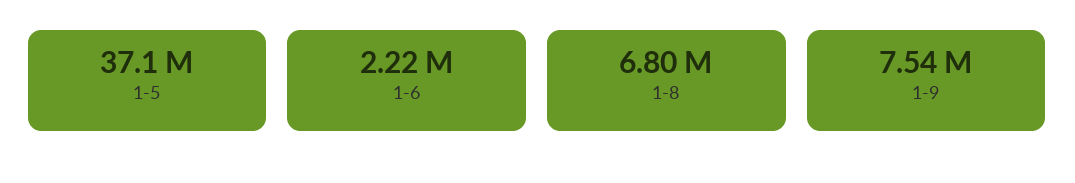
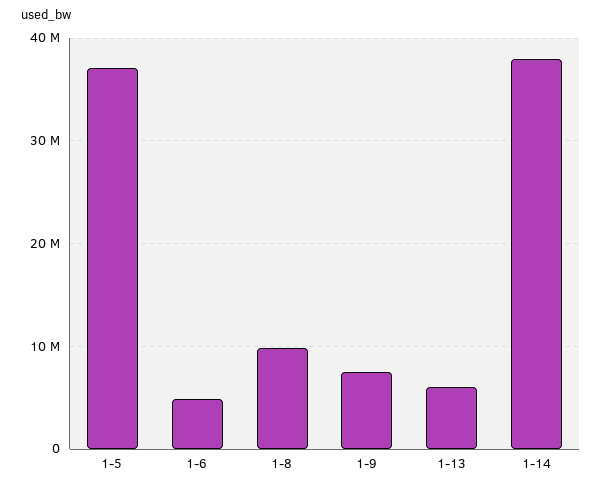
1-6: 2220000 -> 5000000
1-8: 6800000 -> 10000000
1-13: none -> 6000000
1-14: none -> 38000000

